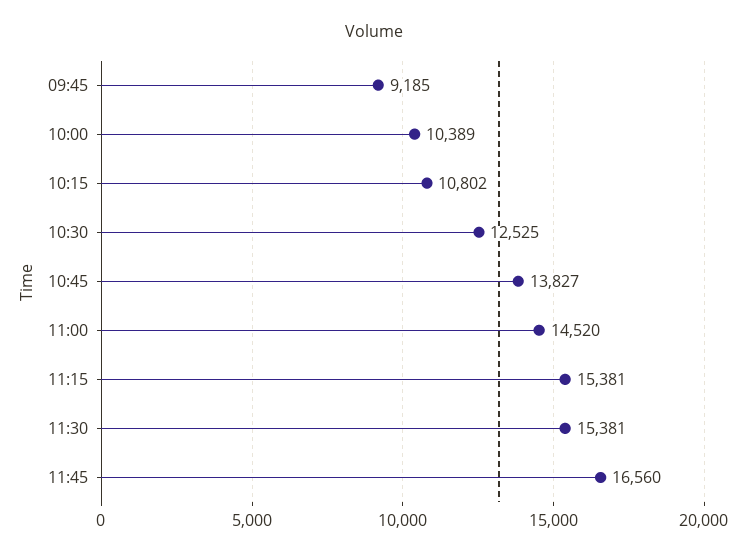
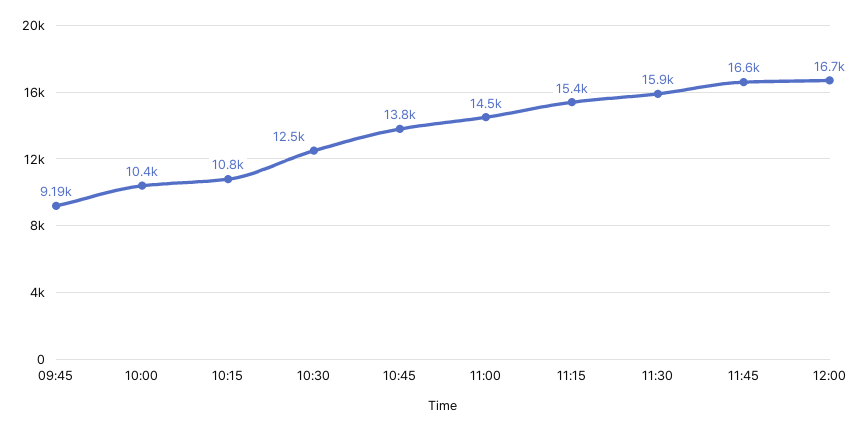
11:30: 15381 -> 15900
12:00: none -> 16700

